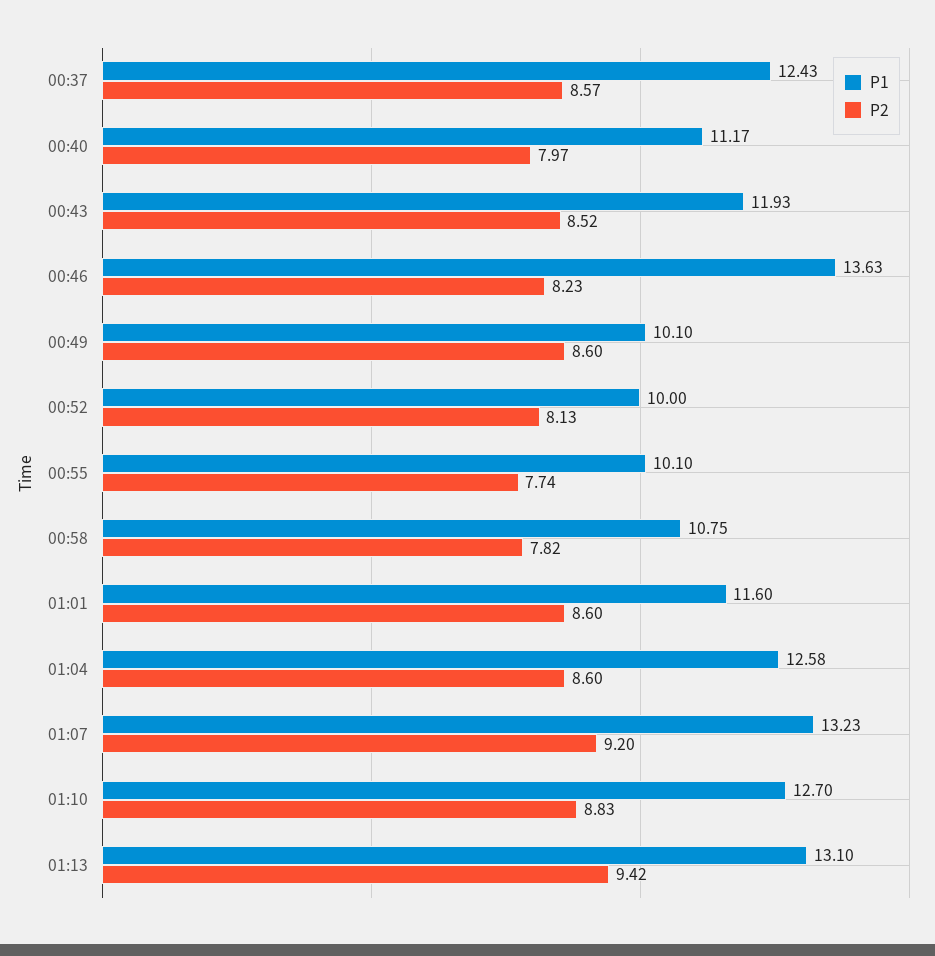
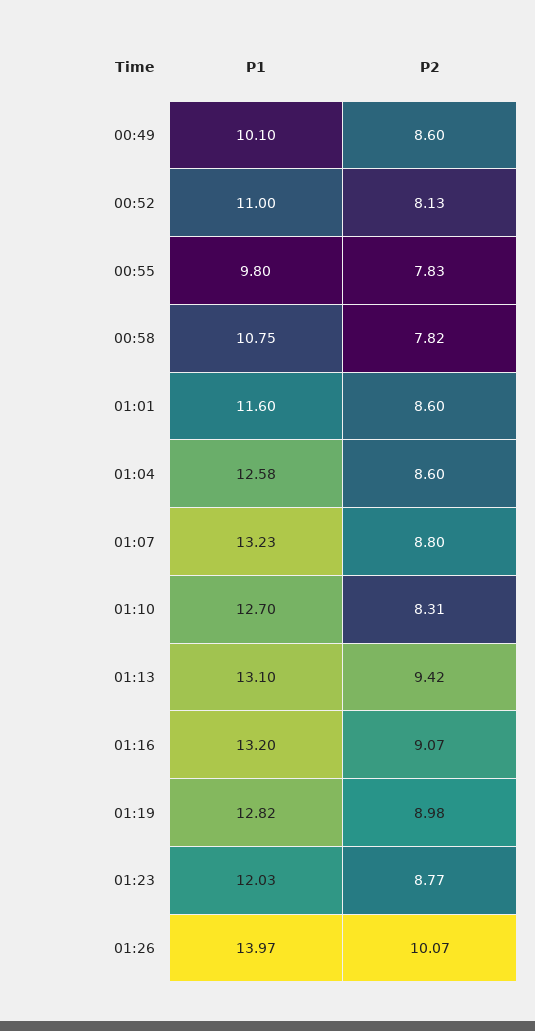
P1, 00:37: 12.43 -> none
P2, 00:37: 8.57 -> none
P1, 00:40: 11.17 -> none
P2, 00:40: 7.97 -> none
P1, 00:43: 11.93 -> none
P2, 00:43: 8.52 -> none
P1, 00:46: 13.63 -> none
P2, 00:46: 8.23 -> none
P1, 00:52: 10 -> 11
P1, 00:55: 10.1 -> 9.8
P2, 00:55: 7.74 -> 7.83
P2, 01:07: 9.2 -> 8.8
P2, 01:10: 8.83 -> 8.31
P1, 01:16: none -> 13.2
P2, 01:16: none -> 9.07
P1, 01:19: none -> 12.82
P2, 01:19: none -> 8.98
P1, 01:23: none -> 12.03
P2, 01:23: none -> 8.77
P1, 01:26: none -> 13.97
P2, 01:26: none -> 10.07

